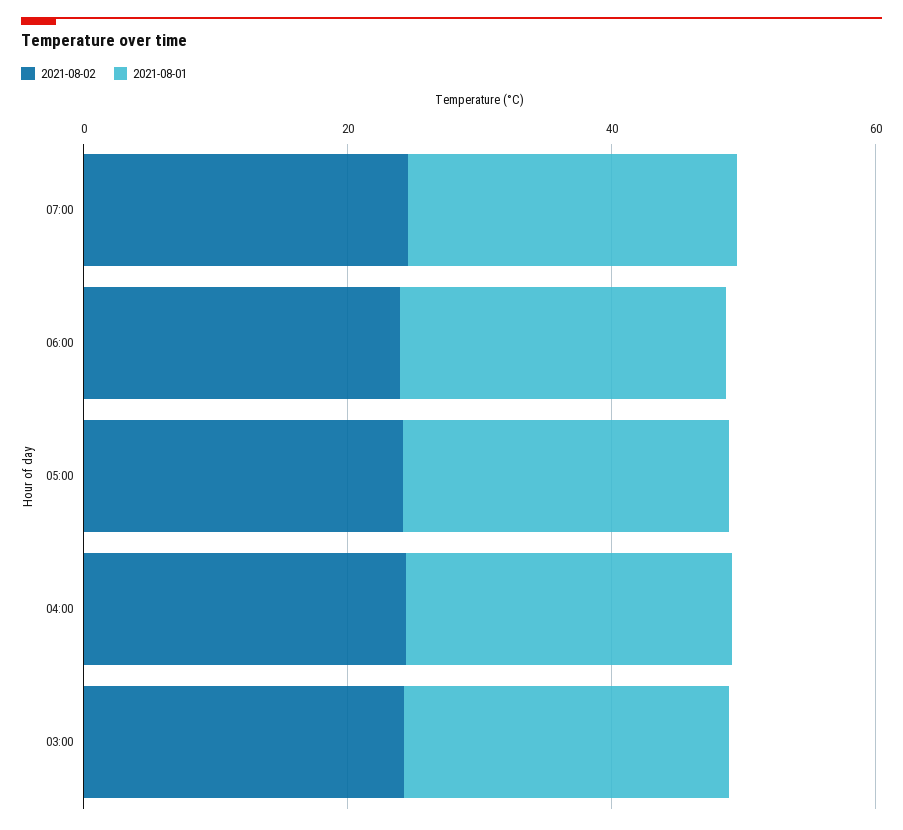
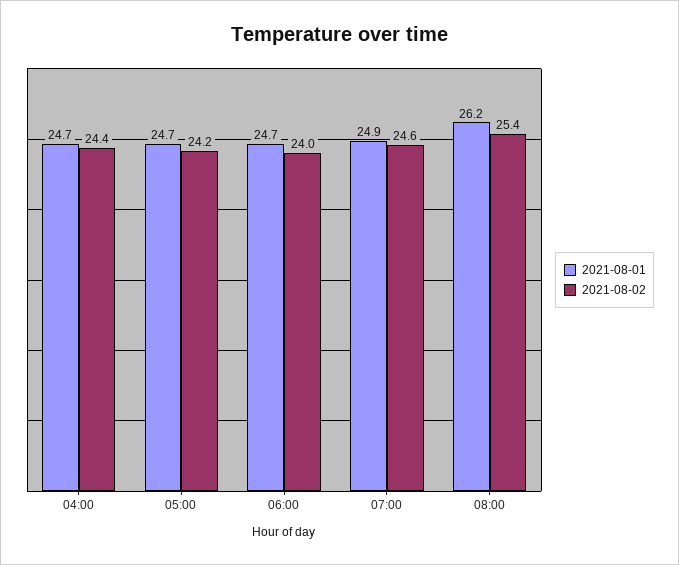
2021-08-02, 03:00: 25 -> none
2021-08-01, 03:00: 25 -> none
2021-08-01, 08:00: none -> 26.2
2021-08-02, 08:00: none -> 25.4

